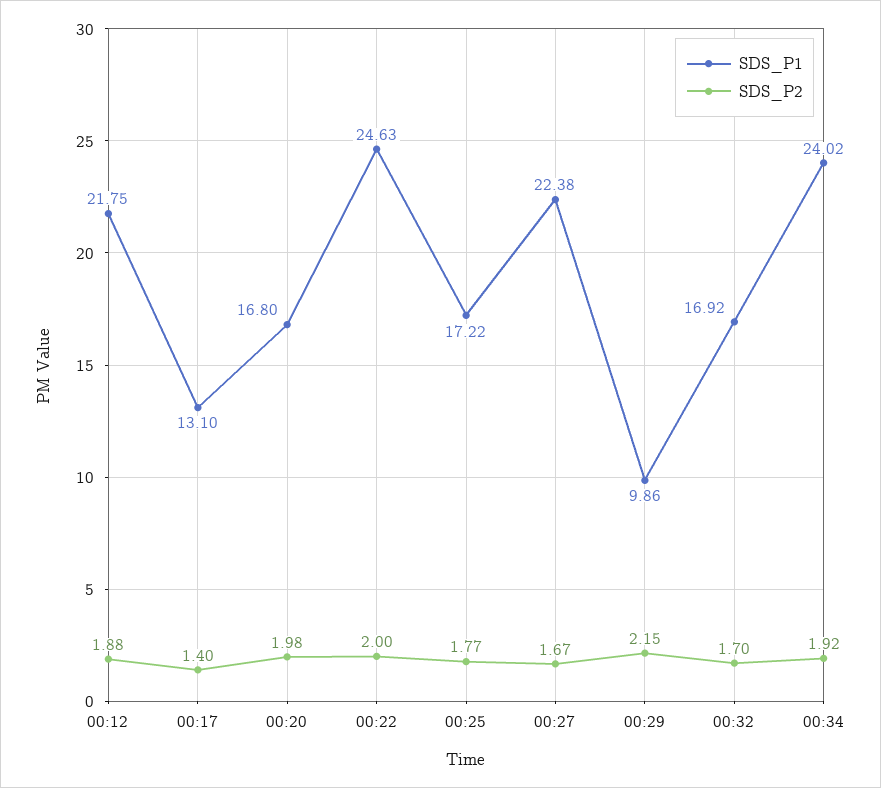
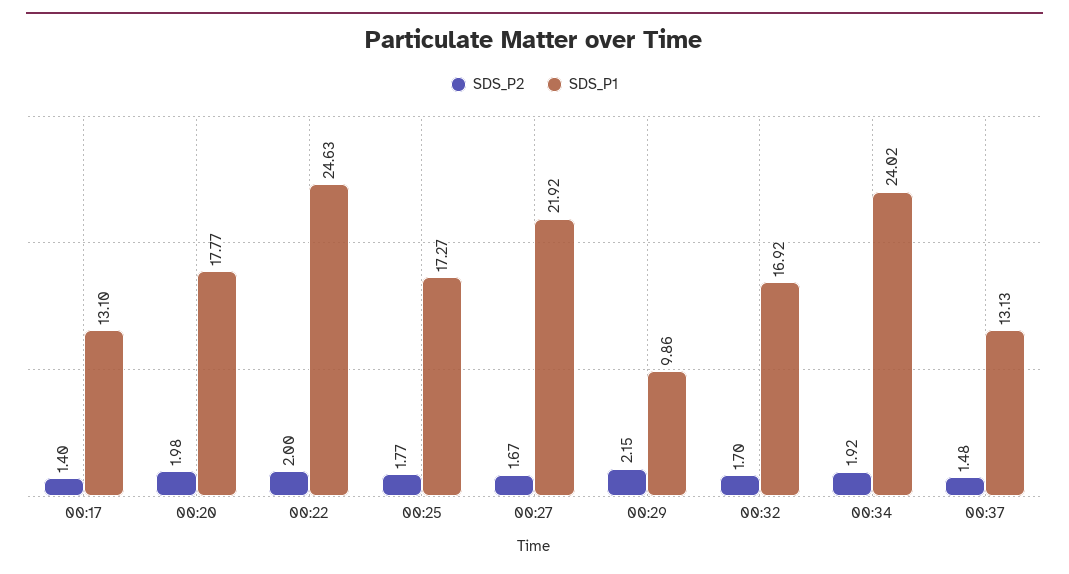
SDS_P1, 00:12: 21.75 -> none
SDS_P2, 00:12: 1.88 -> none
SDS_P1, 00:20: 16.8 -> 17.77
SDS_P1, 00:25: 17.22 -> 17.27
SDS_P1, 00:27: 22.38 -> 21.92
SDS_P2, 00:37: none -> 1.48
SDS_P1, 00:37: none -> 13.13

